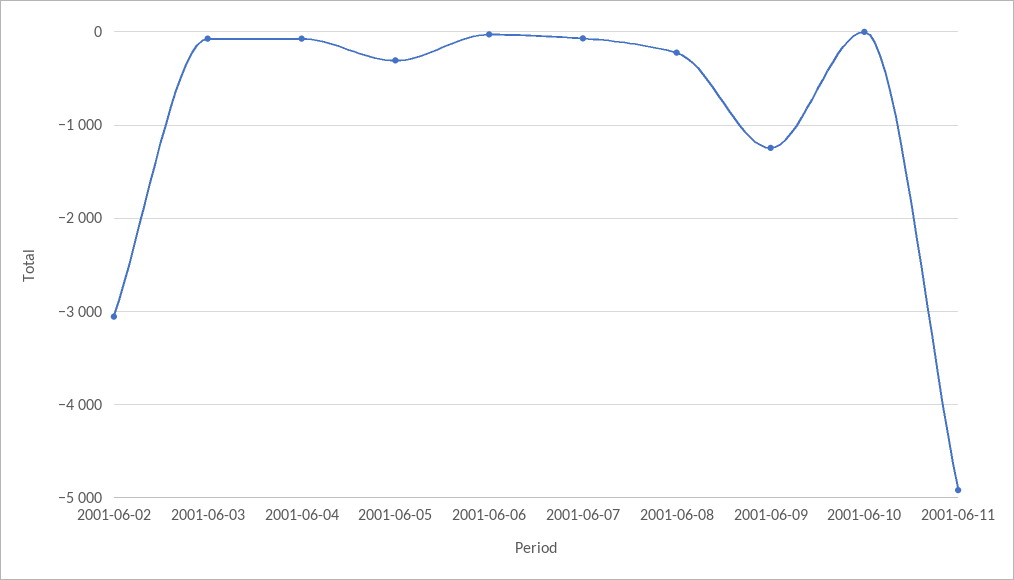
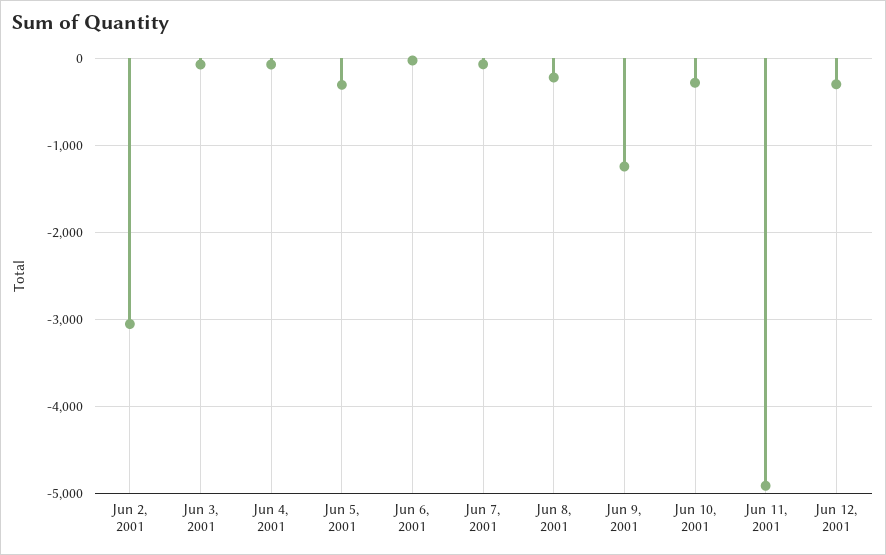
2001-06-10: 0 -> -300
Jun 12, 2001: none -> -300

